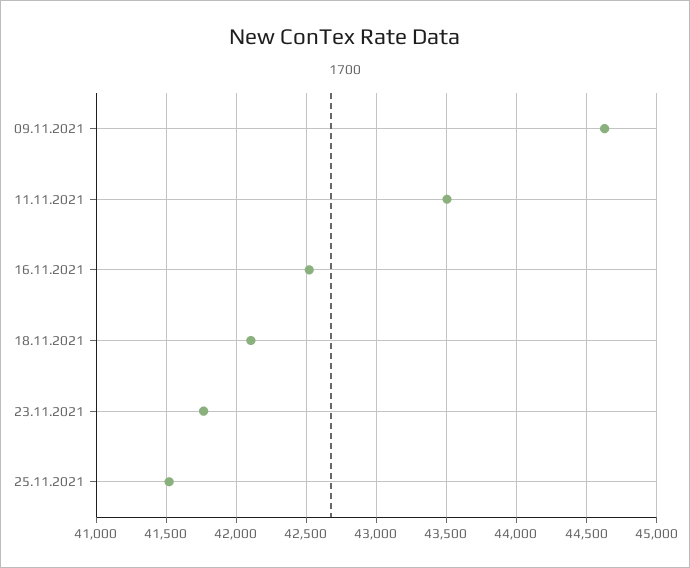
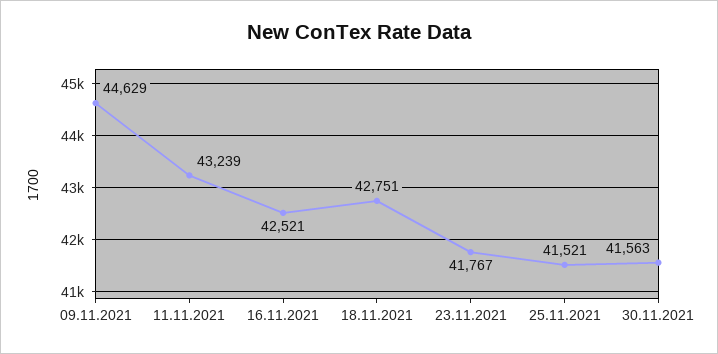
11.11.2021: 43500 -> 43239
18.11.2021: 42100 -> 42751
30.11.2021: none -> 41563

